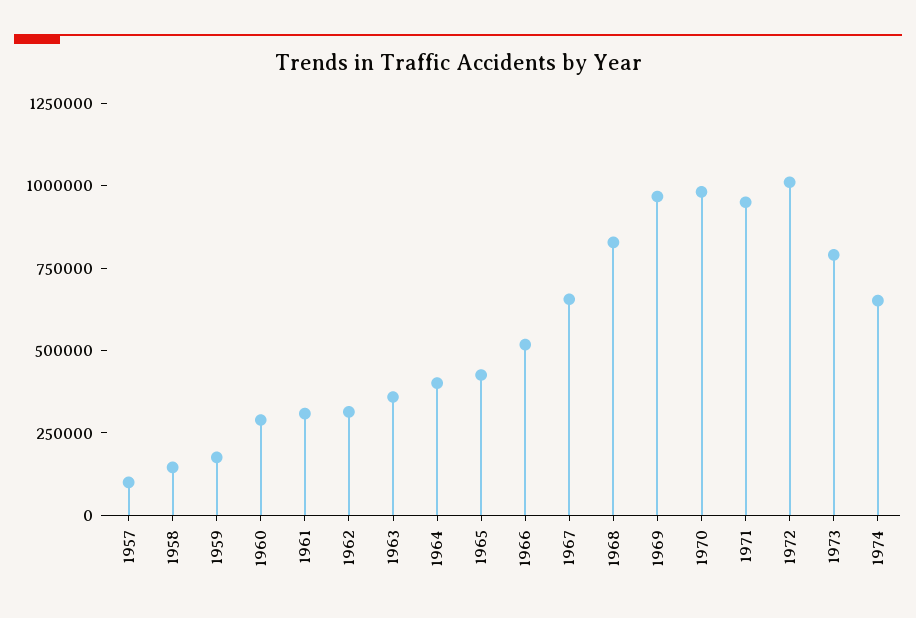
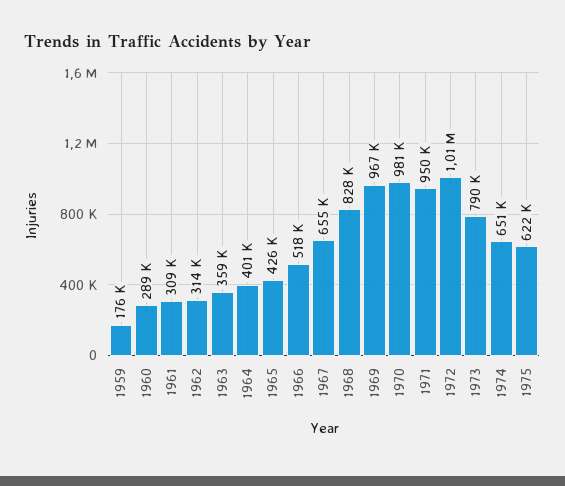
1957: 100000 -> none
1958: 150000 -> none
1975: none -> 622000

